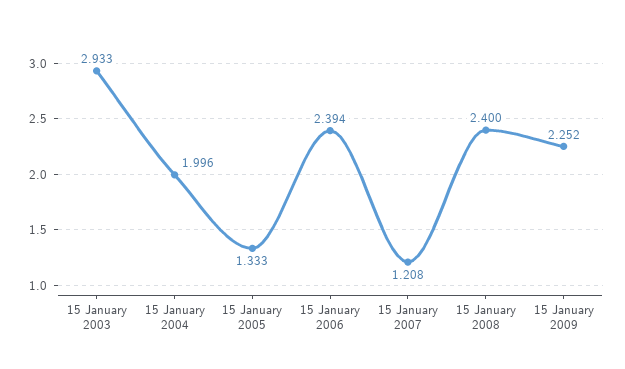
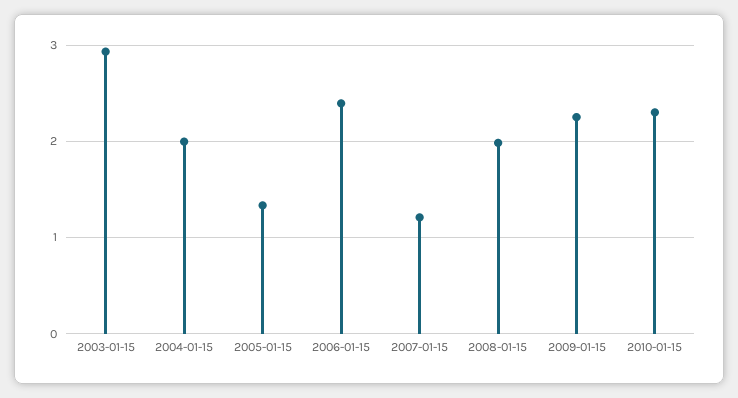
15 January 2008: 2.4 -> 2
2010-01-15: none -> 2.3

